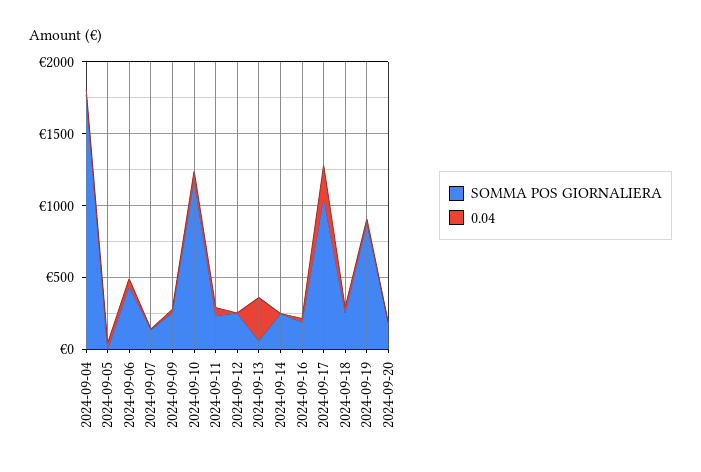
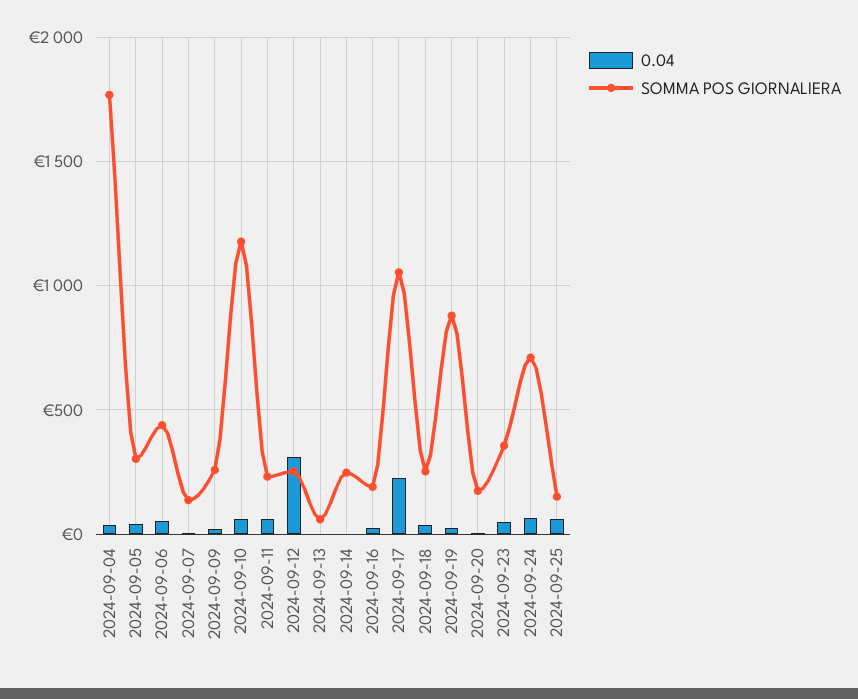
SOMMA POS GIORNALIERA, 2024-09-05: 0 -> 300
0.04, 2024-09-12: 0 -> 300
0.04, 2024-09-13: 300 -> 0
0.04, 2024-09-23: none -> 50
SOMMA POS GIORNALIERA, 2024-09-23: none -> 350
0.04, 2024-09-24: none -> 50
SOMMA POS GIORNALIERA, 2024-09-24: none -> 700
0.04, 2024-09-25: none -> 50
SOMMA POS GIORNALIERA, 2024-09-25: none -> 150

